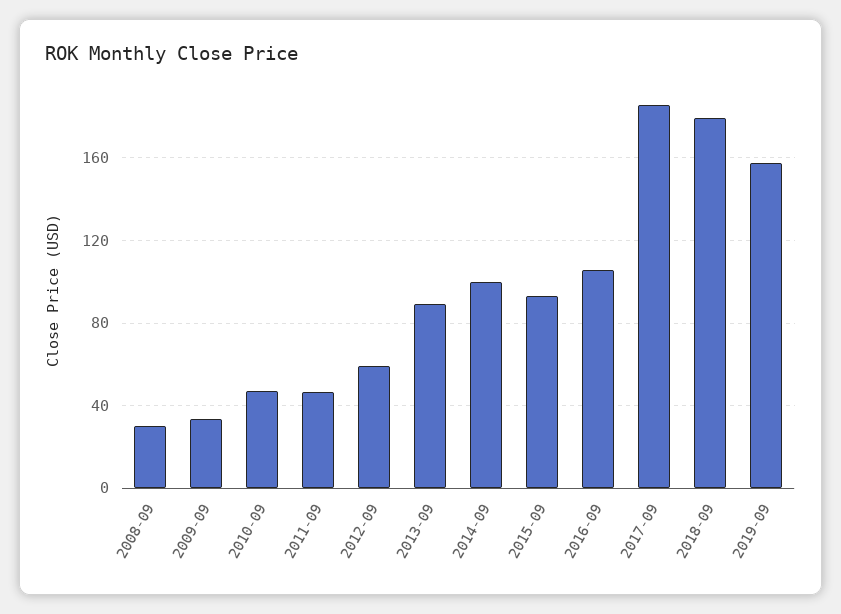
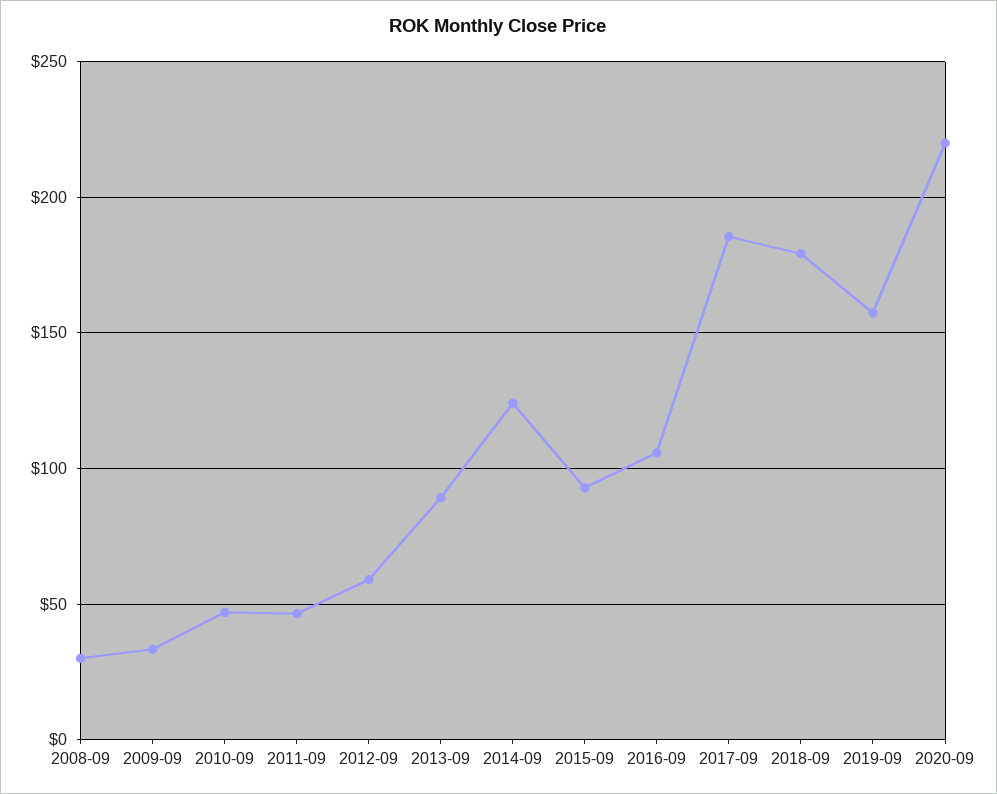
2014-09: 100 -> 125
2020-09: none -> 220

